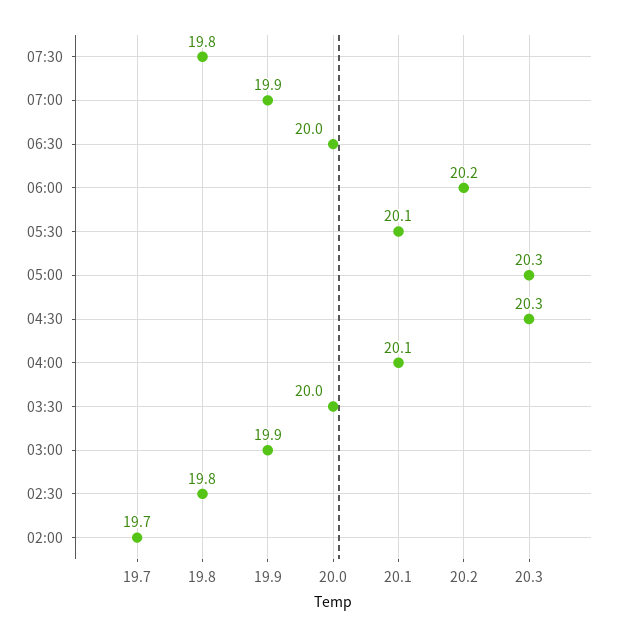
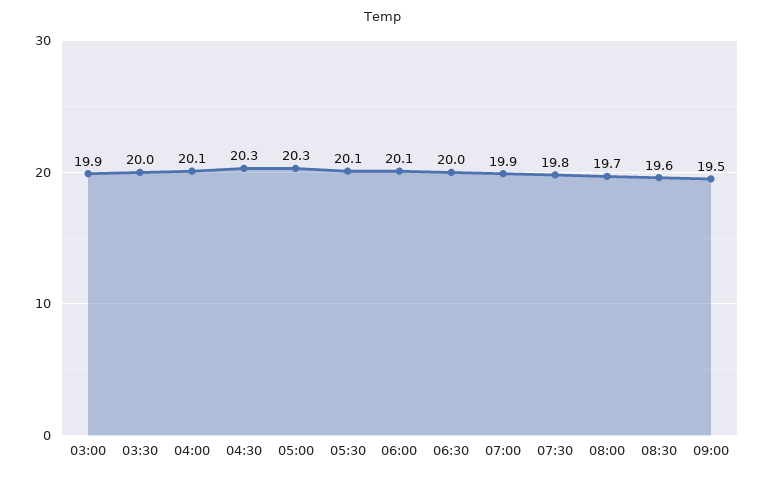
06:00: 20.2 -> 20.1
02:30: 19.8 -> none
02:00: 19.7 -> none
08:00: none -> 19.7
08:30: none -> 19.6
09:00: none -> 19.5

